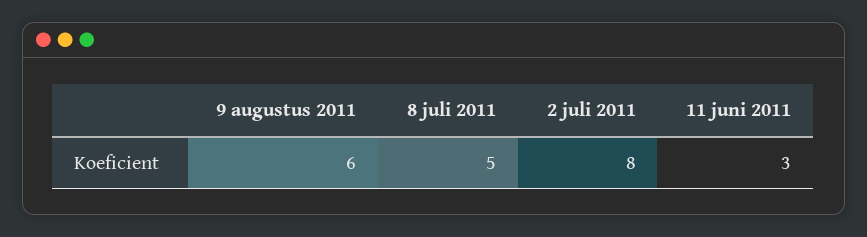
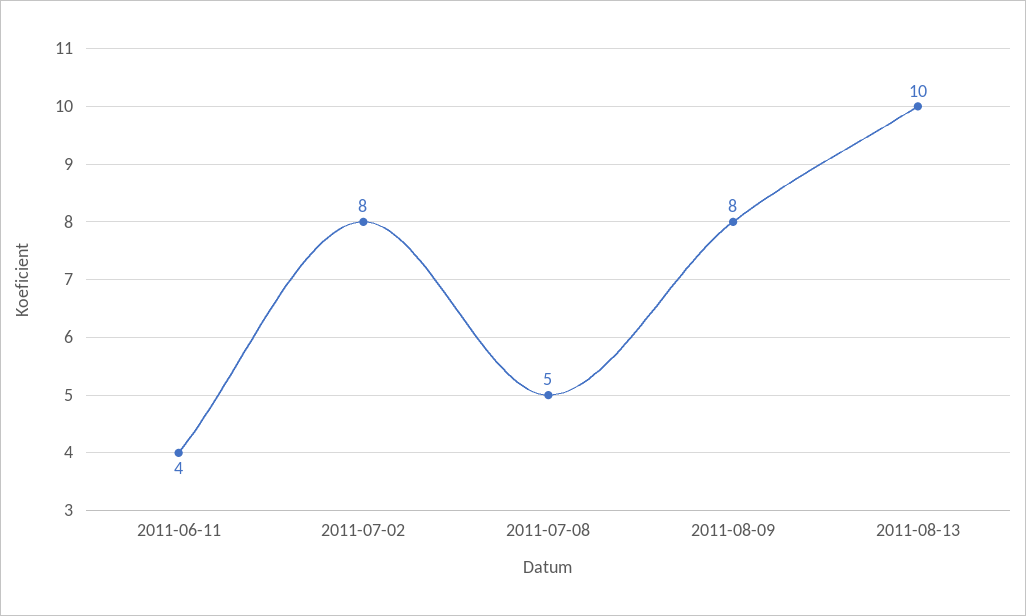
9 augustus 2011: 6 -> 8
11 juni 2011: 3 -> 4
2011-08-13: none -> 10

